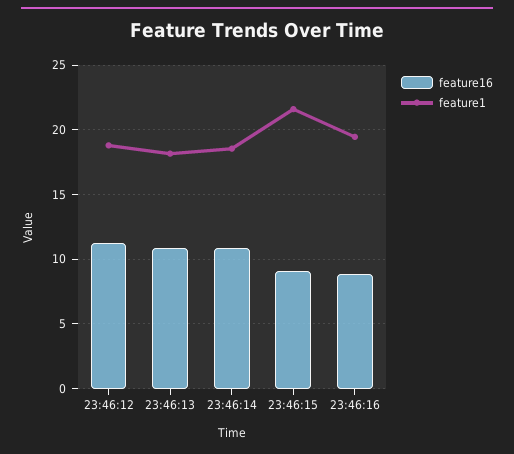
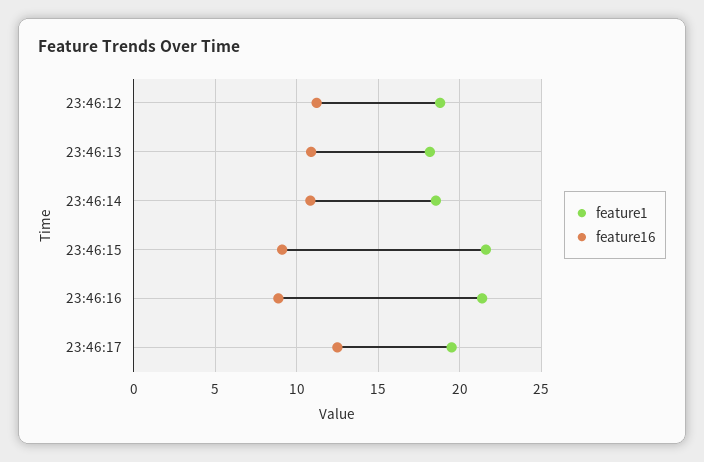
feature1, 23:46:16: 19.5 -> 21.5
feature1, 23:46:17: none -> 19.5
feature16, 23:46:17: none -> 12.5

